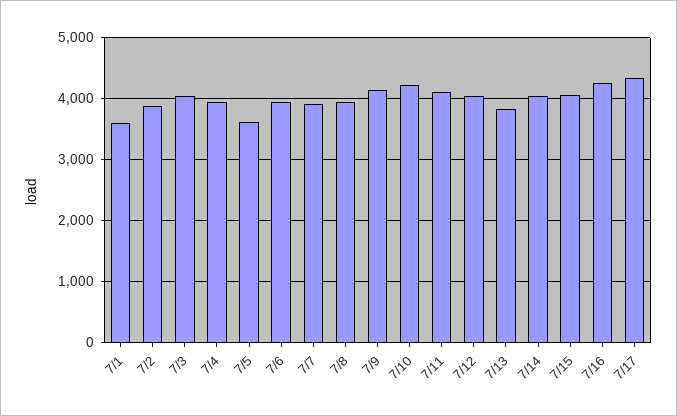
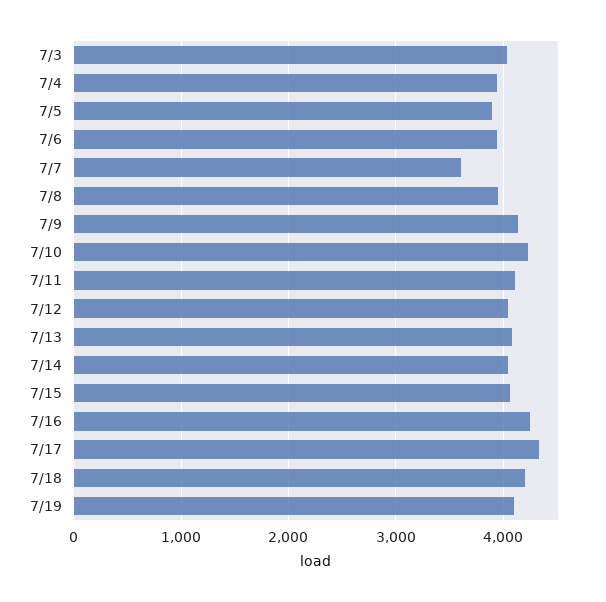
7/1: 3600 -> none
7/2: 3900 -> none
7/5: 3600 -> 3900
7/7: 3900 -> 3600
7/13: 3800 -> 4100
7/18: none -> 4200
7/19: none -> 4100

